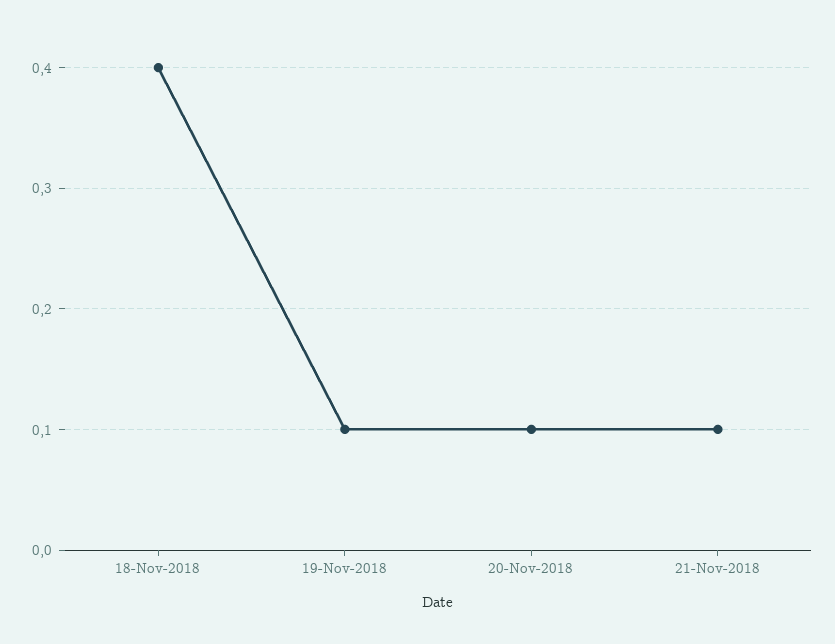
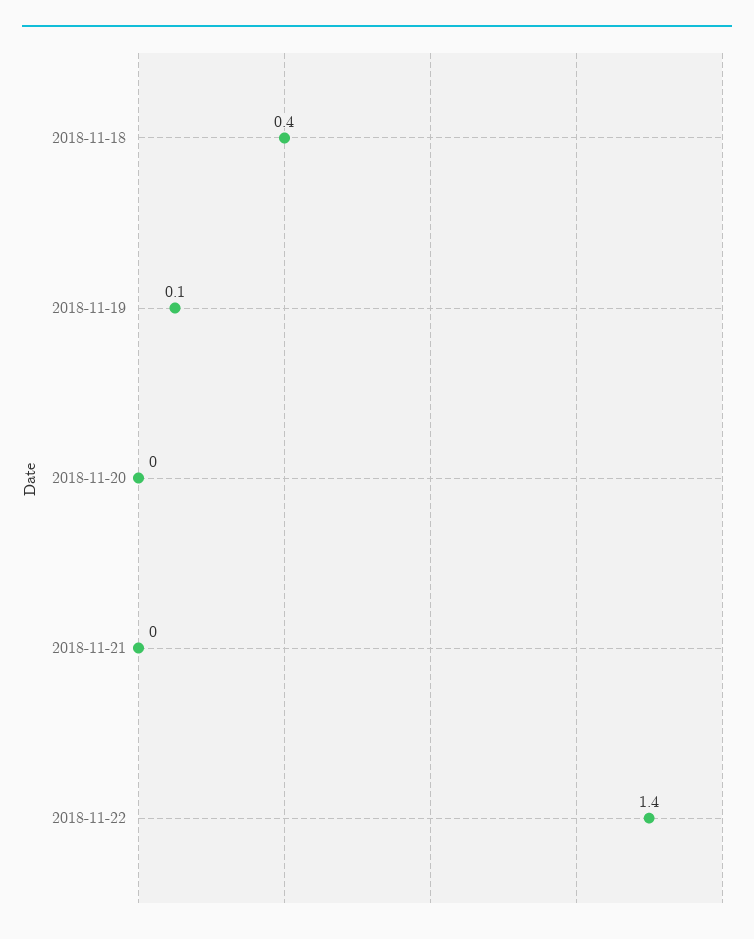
20-Nov-2018: 0.1 -> 0
21-Nov-2018: 0.1 -> 0
2018-11-22: none -> 1.4

